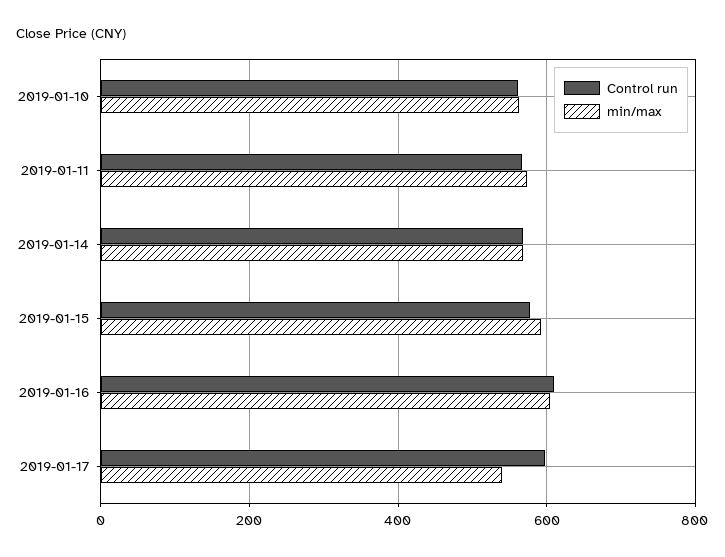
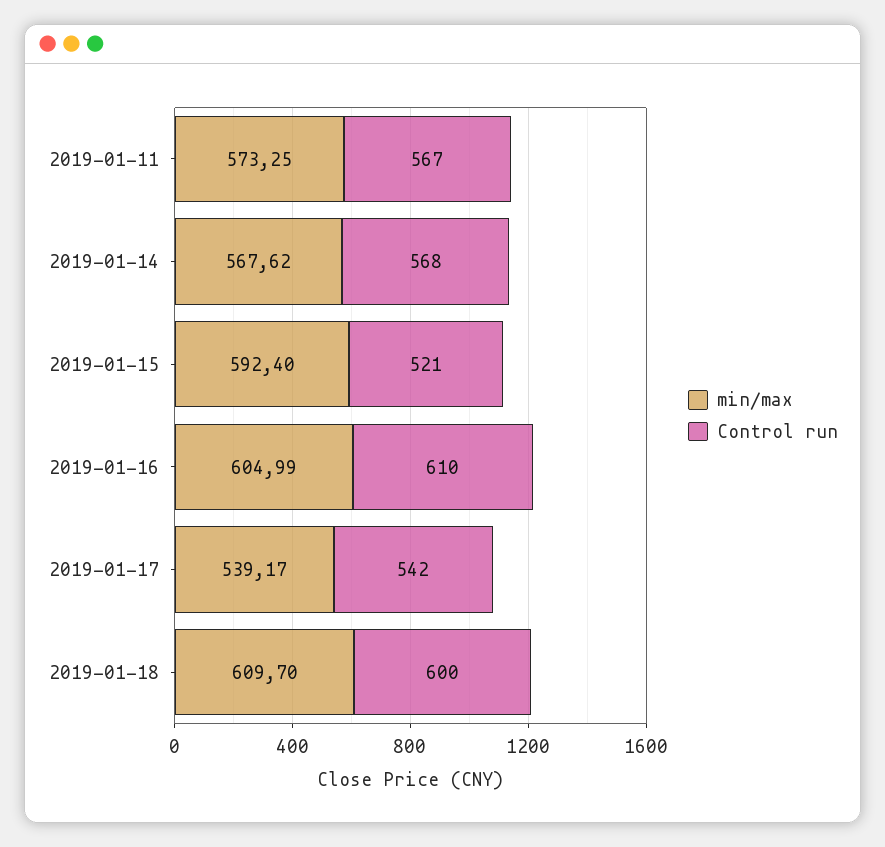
Control run, 2019-01-10: 560 -> none
min/max, 2019-01-10: 560 -> none
Control run, 2019-01-15: 580 -> 521
Control run, 2019-01-17: 600 -> 542
min/max, 2019-01-18: none -> 609.7
Control run, 2019-01-18: none -> 600

